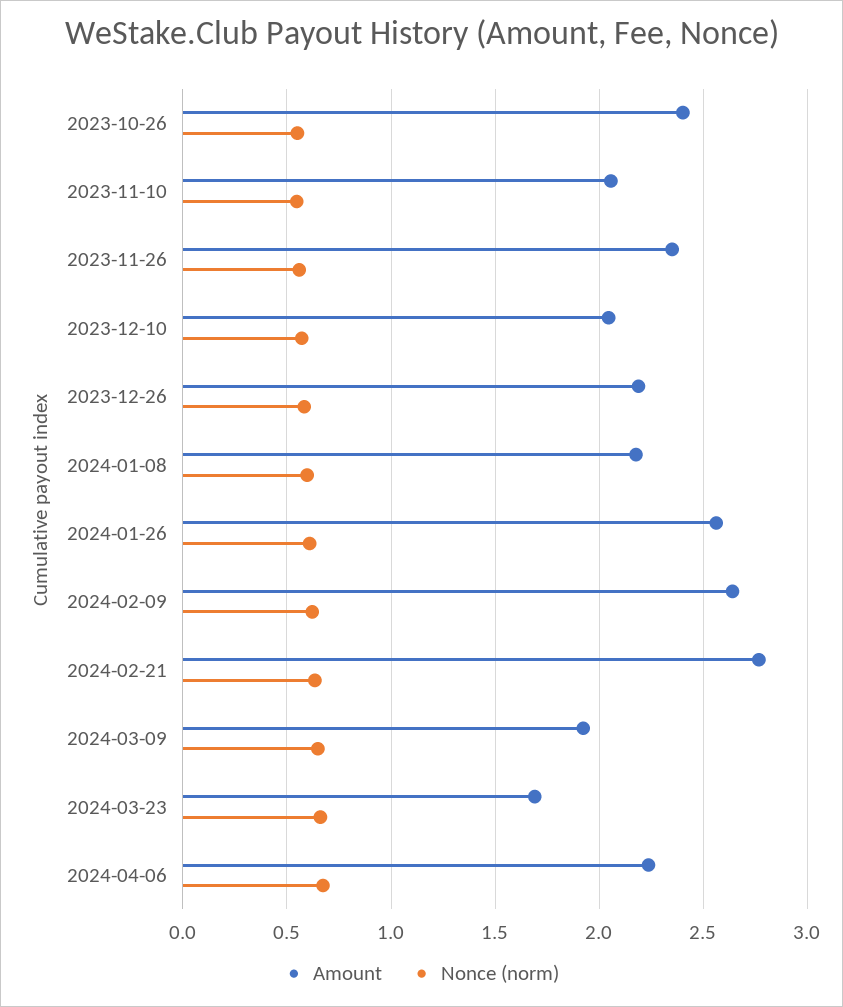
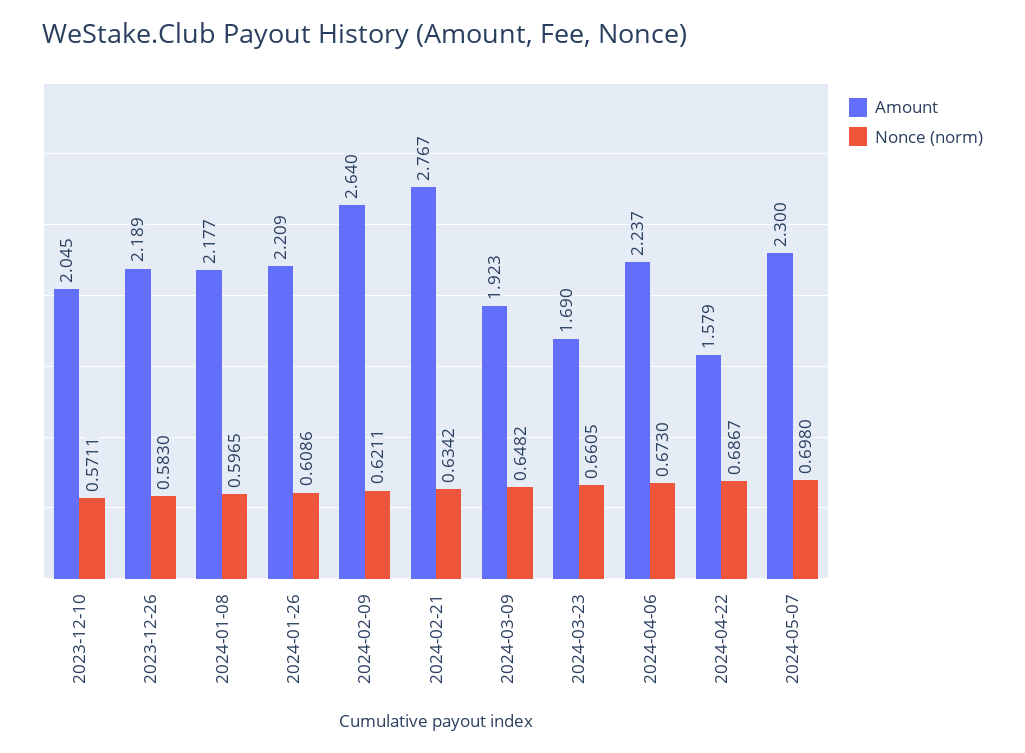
Amount, 2023-10-26: 2.4 -> none
Nonce (norm), 2023-10-26: 0.55 -> none
Amount, 2023-11-10: 2.05 -> none
Nonce (norm), 2023-11-10: 0.55 -> none
Amount, 2023-11-26: 2.35 -> none
Nonce (norm), 2023-11-26: 0.55 -> none
Amount, 2024-01-26: 2.55 -> 2.209
Amount, 2024-04-22: none -> 1.579
Nonce (norm), 2024-04-22: none -> 0.6867
Amount, 2024-05-07: none -> 2.3
Nonce (norm), 2024-05-07: none -> 0.698

